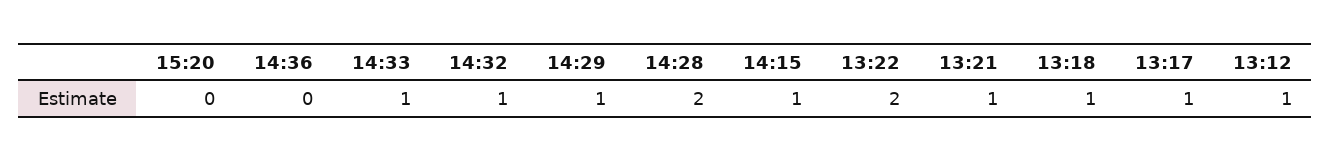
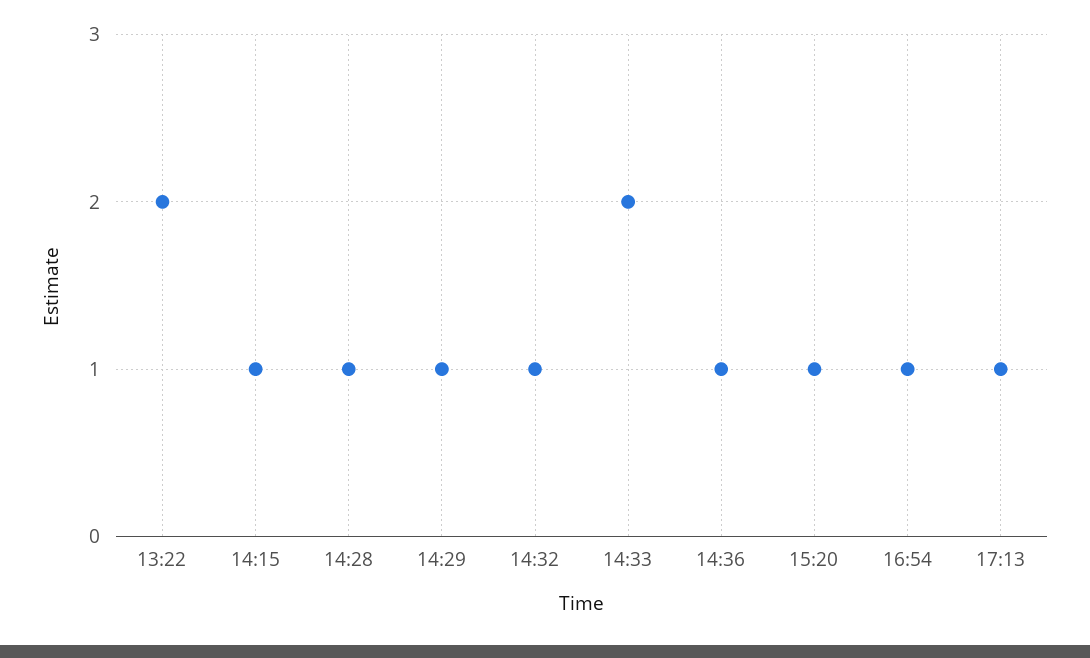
15:20: 0 -> 1
14:36: 0 -> 1
14:33: 1 -> 2
14:28: 2 -> 1
13:21: 1 -> none
13:18: 1 -> none
13:17: 1 -> none
13:12: 1 -> none
16:54: none -> 1
17:13: none -> 1

